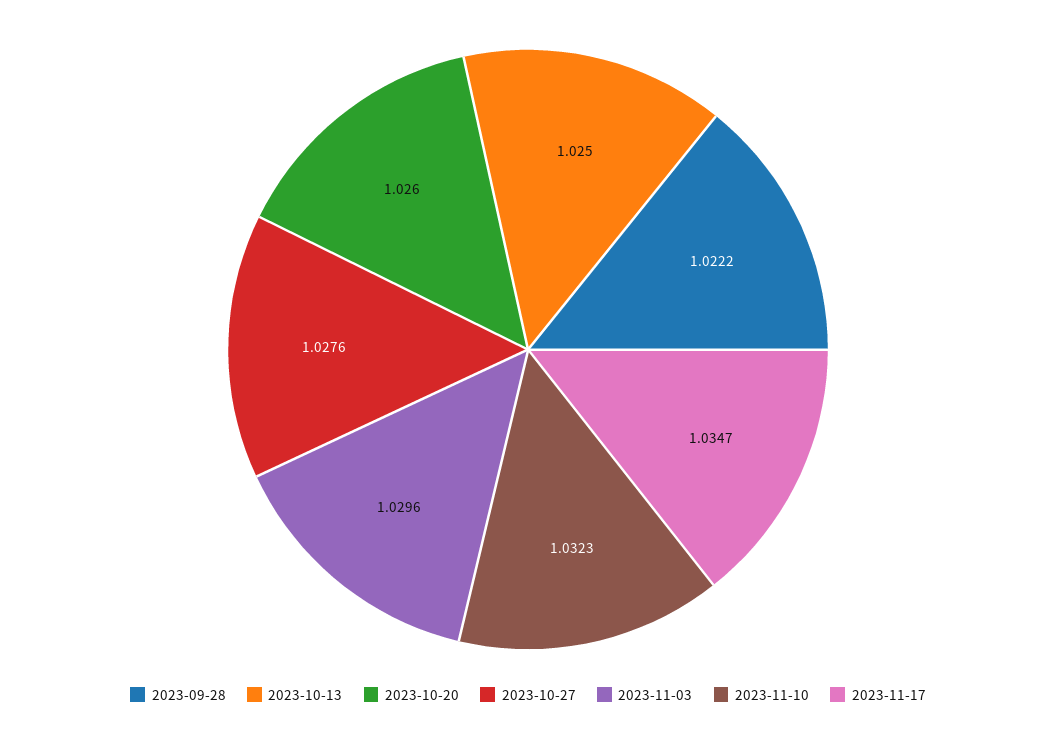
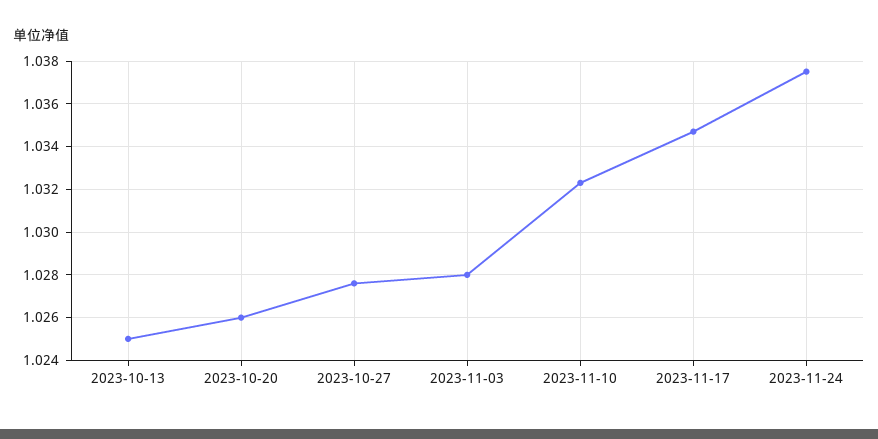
2023-09-28: 1.0222 -> none
2023-11-03: 1.0296 -> 1.028
2023-11-24: none -> 1.0375

